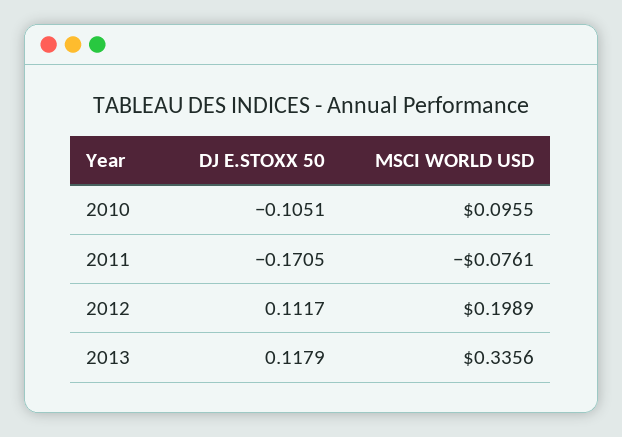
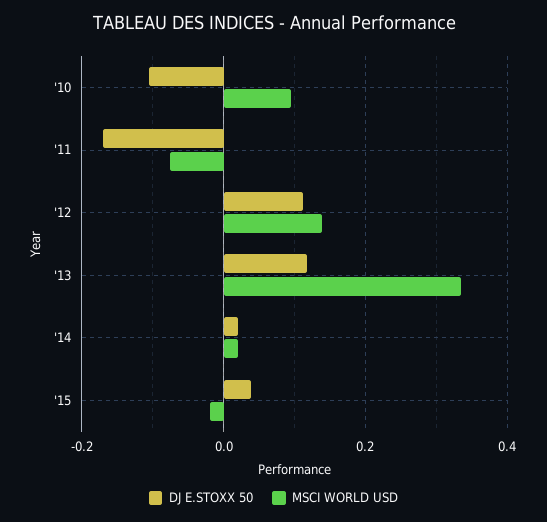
MSCI WORLD USD, 2012: 0.1989 -> 0.14
DJ E.STOXX 50, '14: none -> 0.02
MSCI WORLD USD, '14: none -> 0.02
DJ E.STOXX 50, '15: none -> 0.04
MSCI WORLD USD, '15: none -> -0.02

